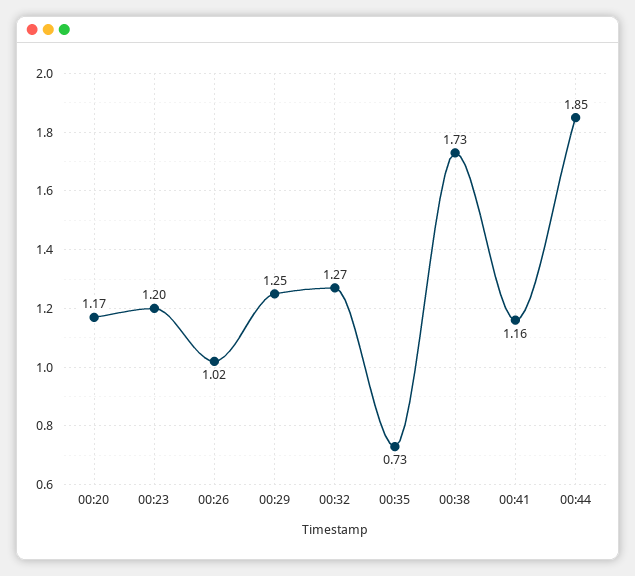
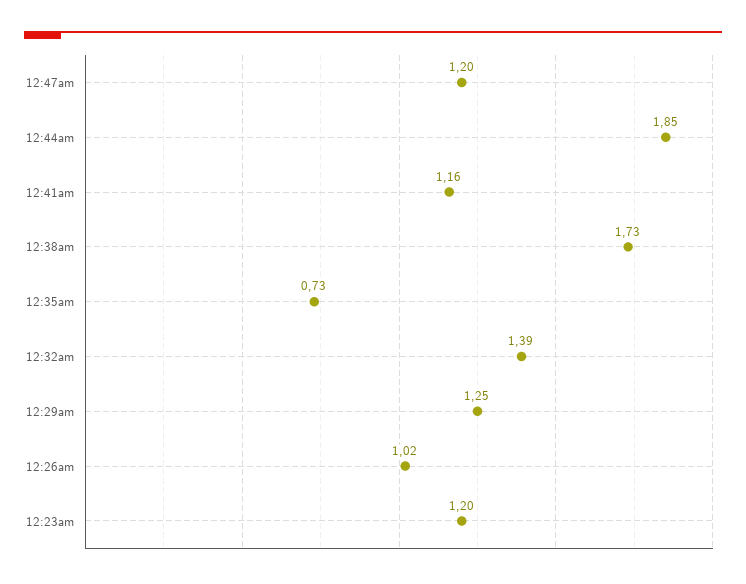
00:20: 1.17 -> none
00:32: 1.27 -> 1.39
12:47am: none -> 1.2

